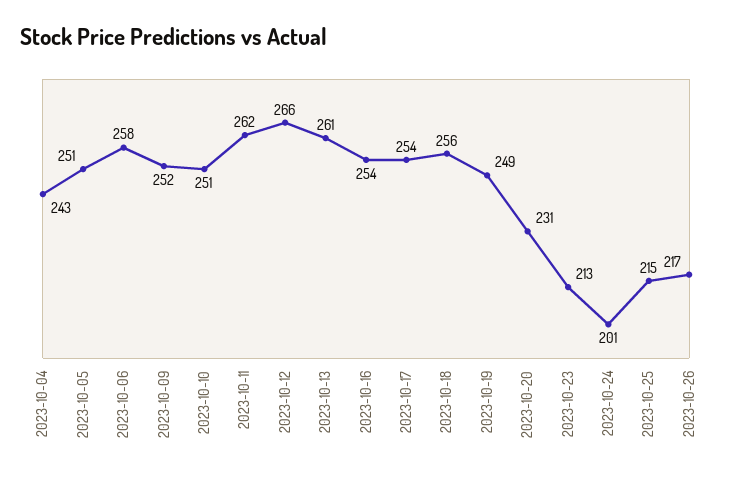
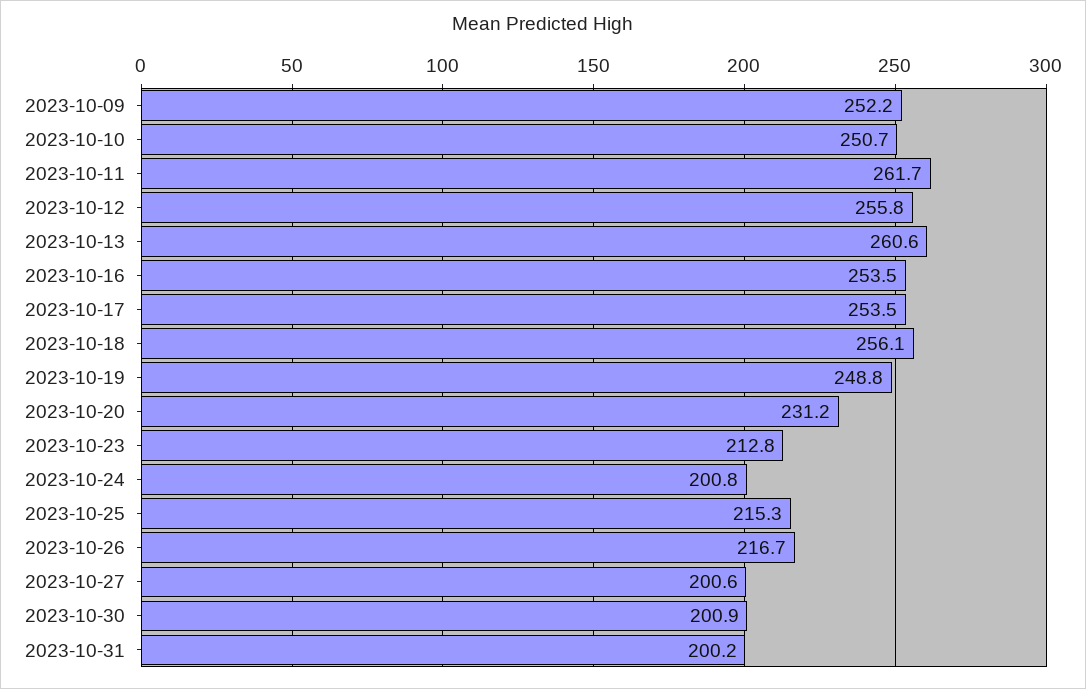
2023-10-04: 243 -> none
2023-10-05: 251 -> none
2023-10-06: 258 -> none
2023-10-12: 266 -> 255.8
2023-10-27: none -> 200.6
2023-10-30: none -> 200.9
2023-10-31: none -> 200.2

